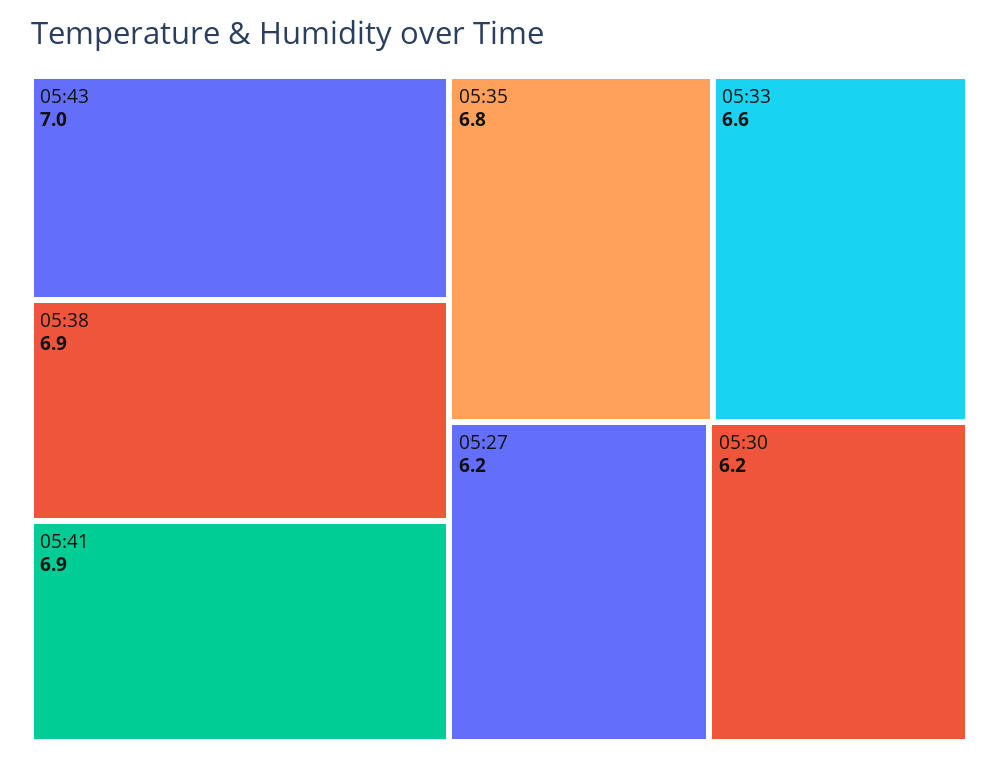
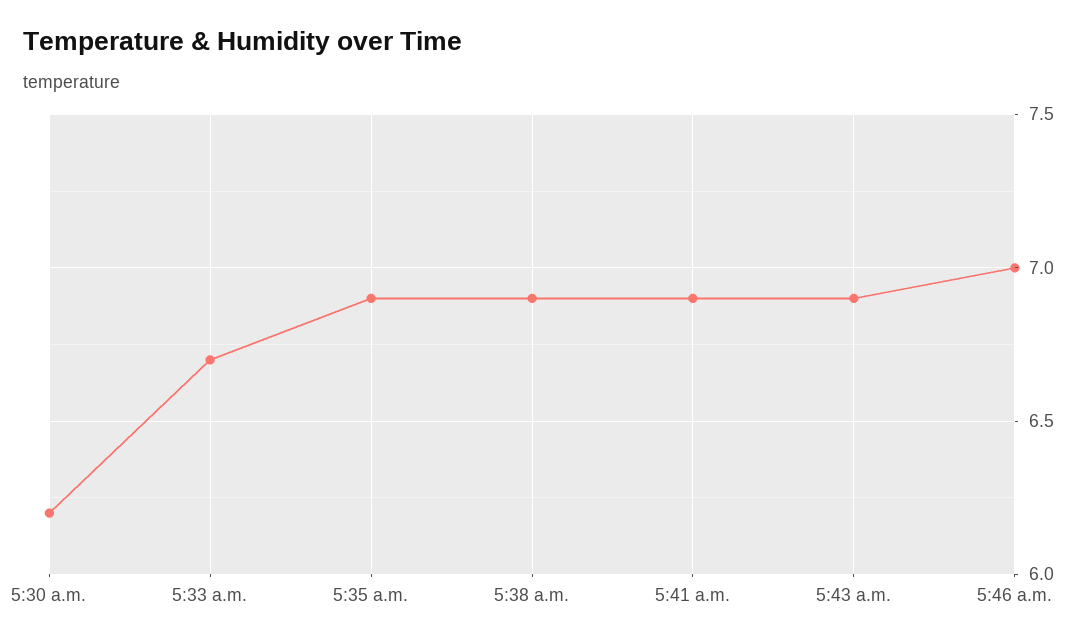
05:43: 7 -> 6.9
05:35: 6.8 -> 6.9
05:33: 6.6 -> 6.7
05:27: 6.2 -> none
5:46 a.m.: none -> 7

